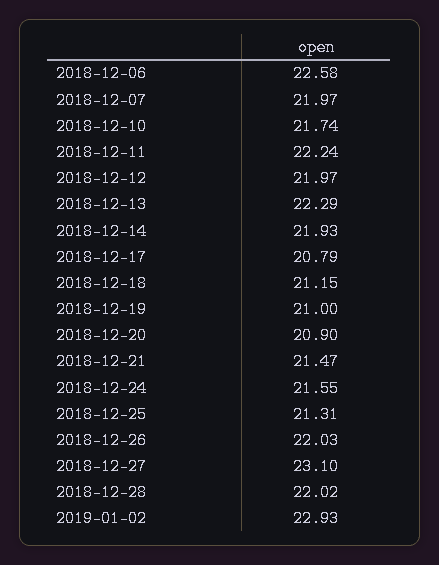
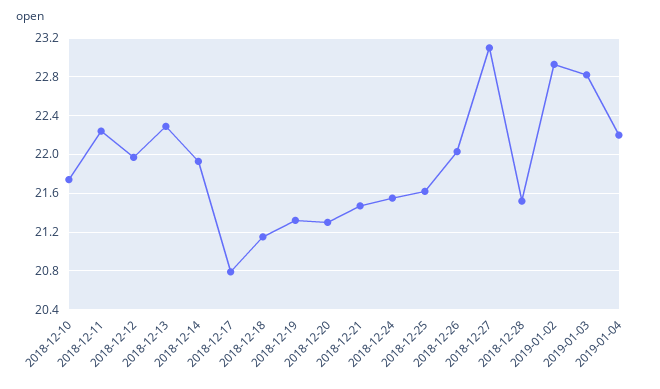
2018-12-06: 22.58 -> none
2018-12-07: 21.97 -> none
2018-12-19: 21 -> 21.3
2018-12-20: 20.9 -> 21.3
2018-12-25: 21.31 -> 21.6
2018-12-28: 22.02 -> 21.5
2019-01-03: none -> 22.8
2019-01-04: none -> 22.2

